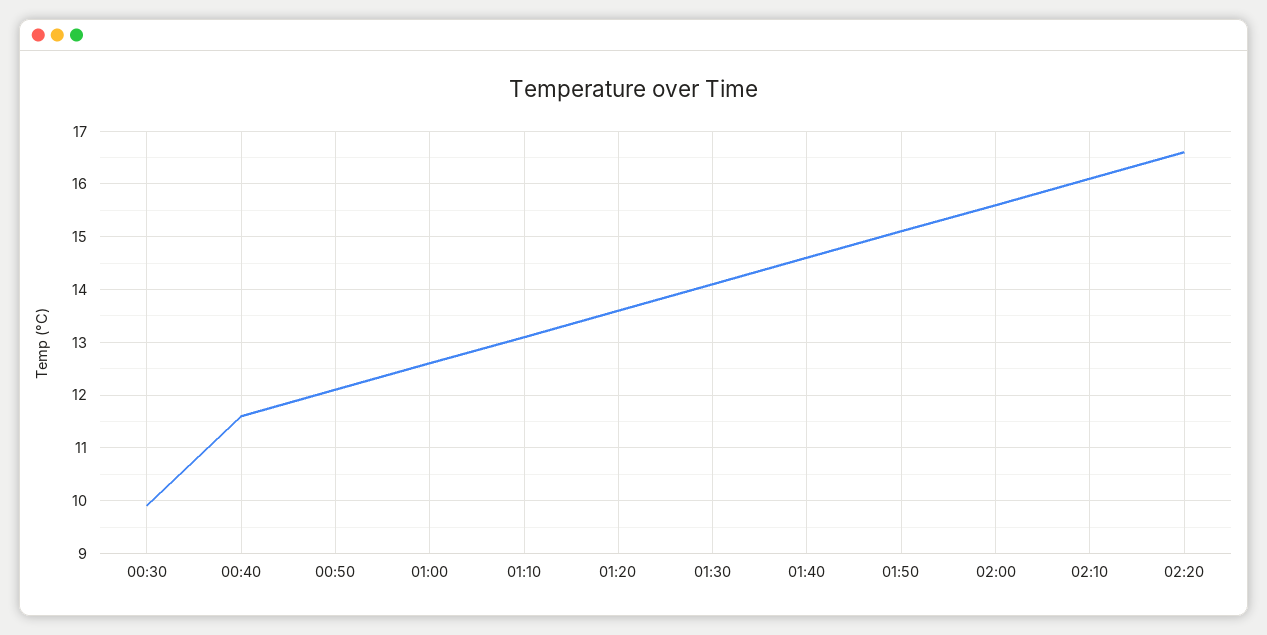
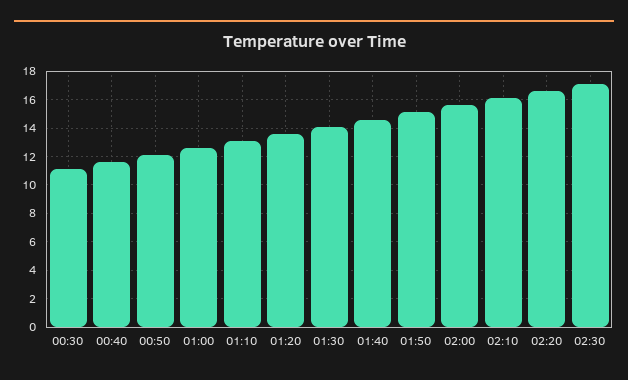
00:30: 10 -> 11
02:30: none -> 17

